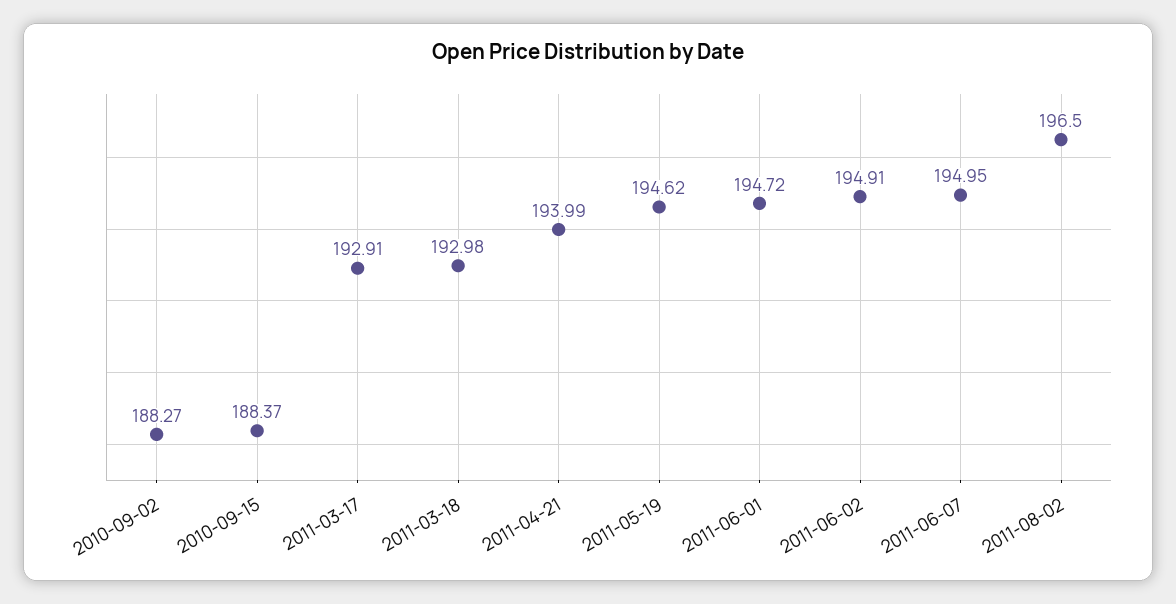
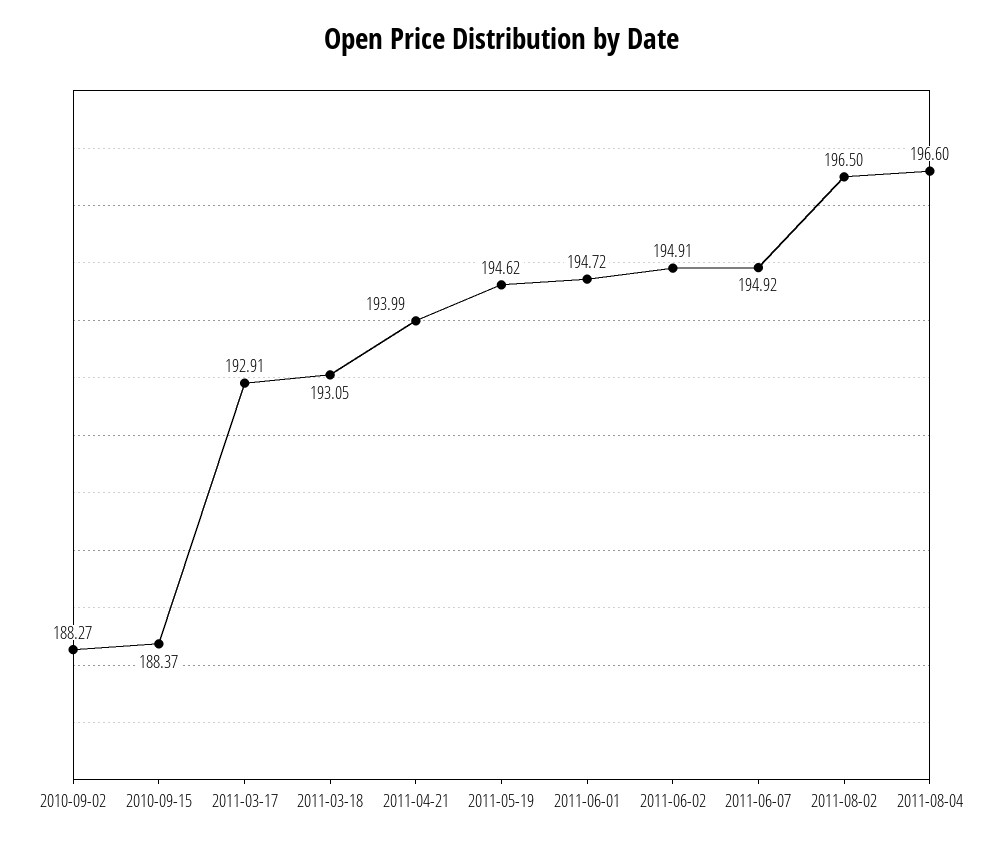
2011-03-18: 192.98 -> 193.05
2011-06-07: 194.95 -> 194.92
2011-08-04: none -> 196.6

